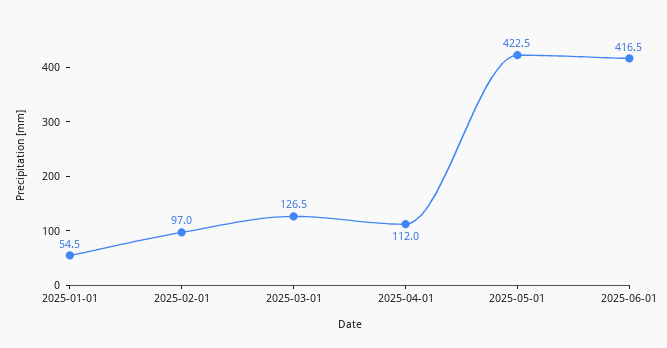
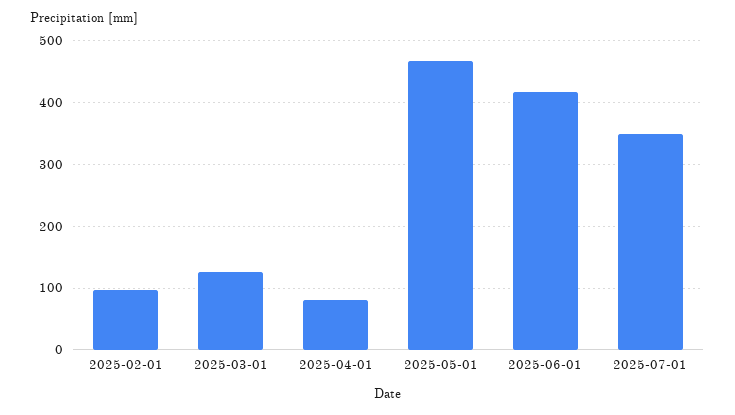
2025-01-01: 54.5 -> none
2025-04-01: 112 -> 80
2025-05-01: 422.5 -> 470
2025-07-01: none -> 350

